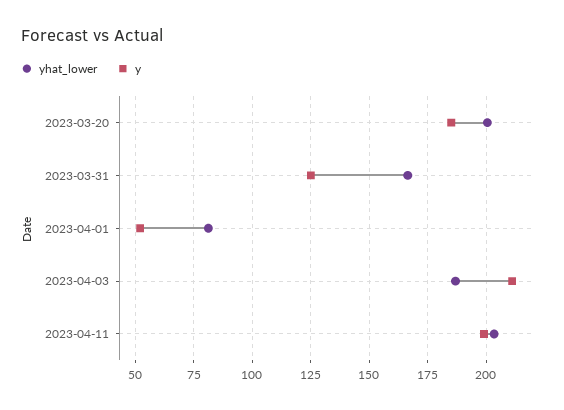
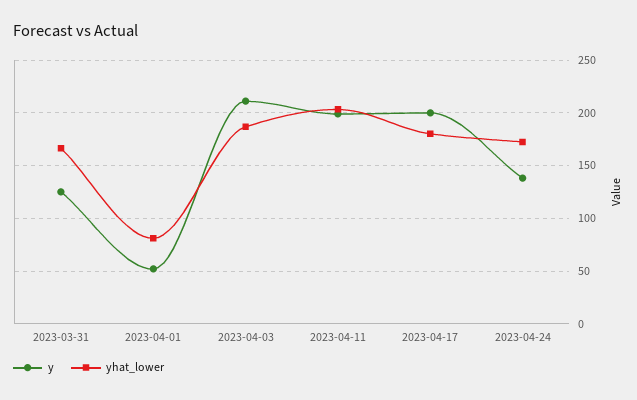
yhat_lower, 2023-03-20: 200 -> none
y, 2023-03-20: 185 -> none
y, 2023-04-17: none -> 200
yhat_lower, 2023-04-17: none -> 180
y, 2023-04-24: none -> 140
yhat_lower, 2023-04-24: none -> 170

